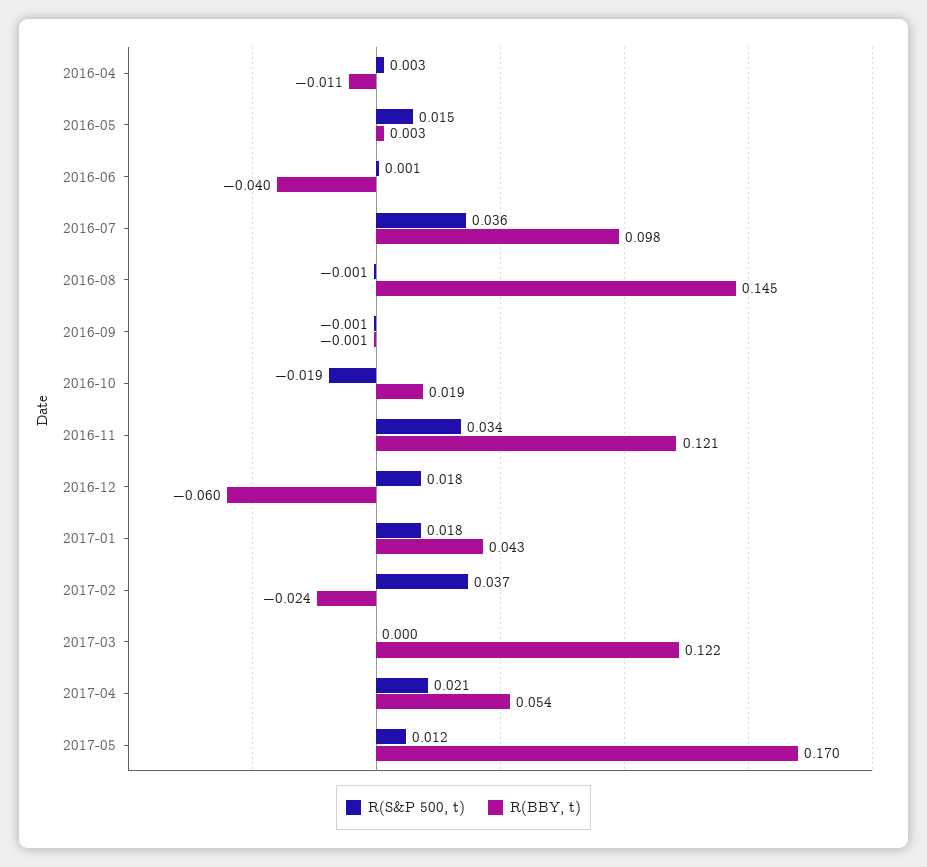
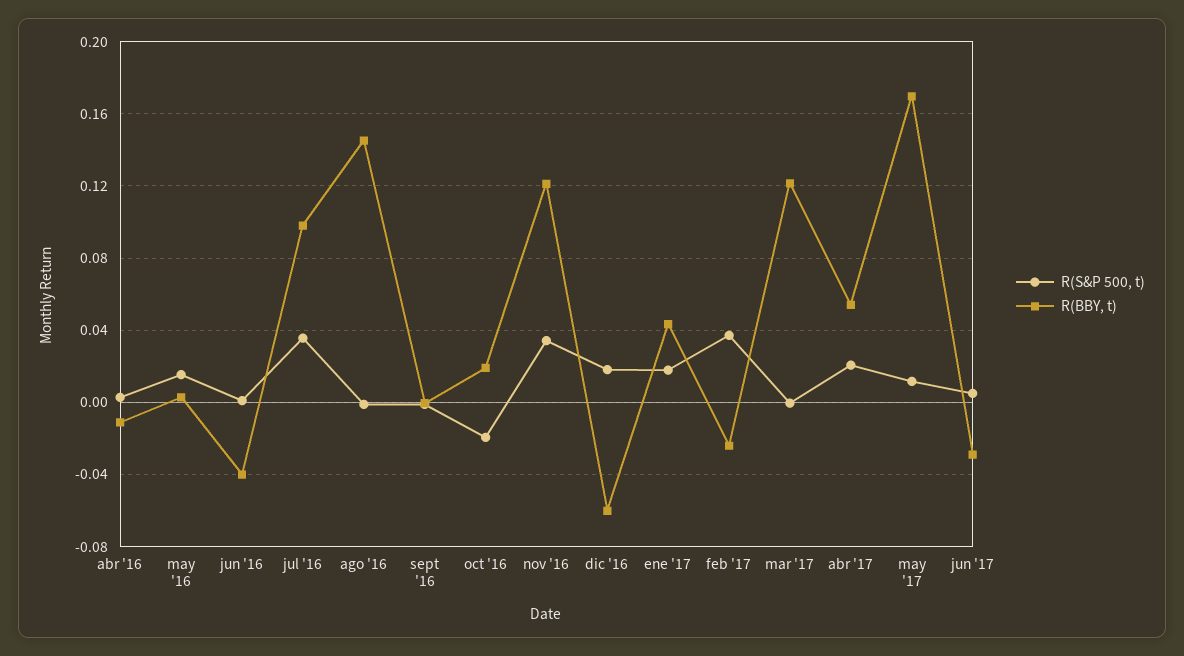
R(S&P 500, t), jun '17: none -> 0.005
R(BBY, t), jun '17: none -> -0.03

